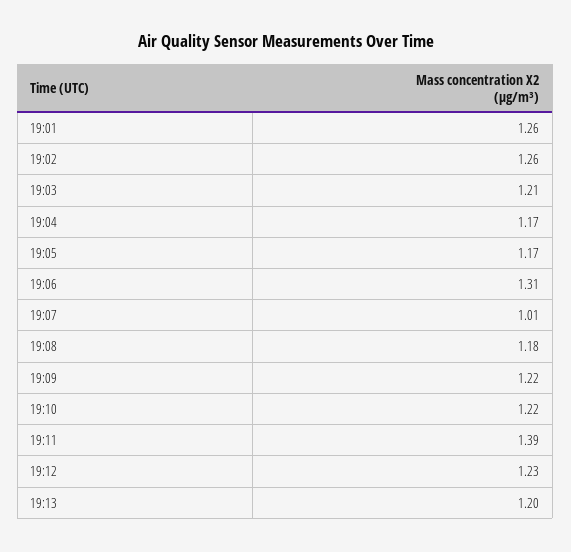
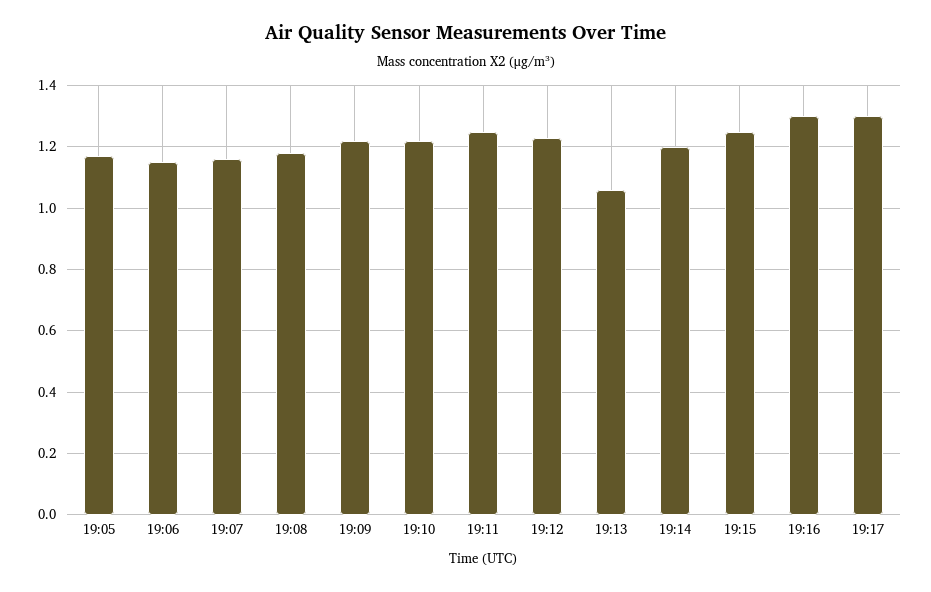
19:01: 1.26 -> none
19:02: 1.26 -> none
19:03: 1.21 -> none
19:04: 1.17 -> none
19:06: 1.31 -> 1.15
19:07: 1.01 -> 1.15
19:11: 1.39 -> 1.25
19:13: 1.2 -> 1.05
19:14: none -> 1.2
19:15: none -> 1.25
19:16: none -> 1.3
19:17: none -> 1.3

